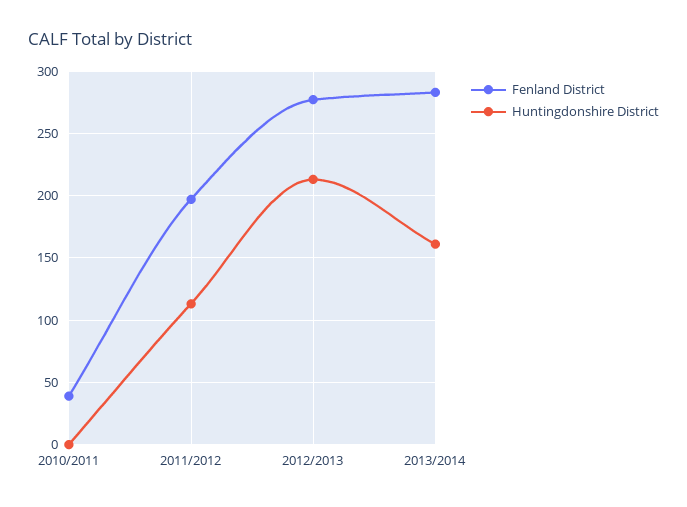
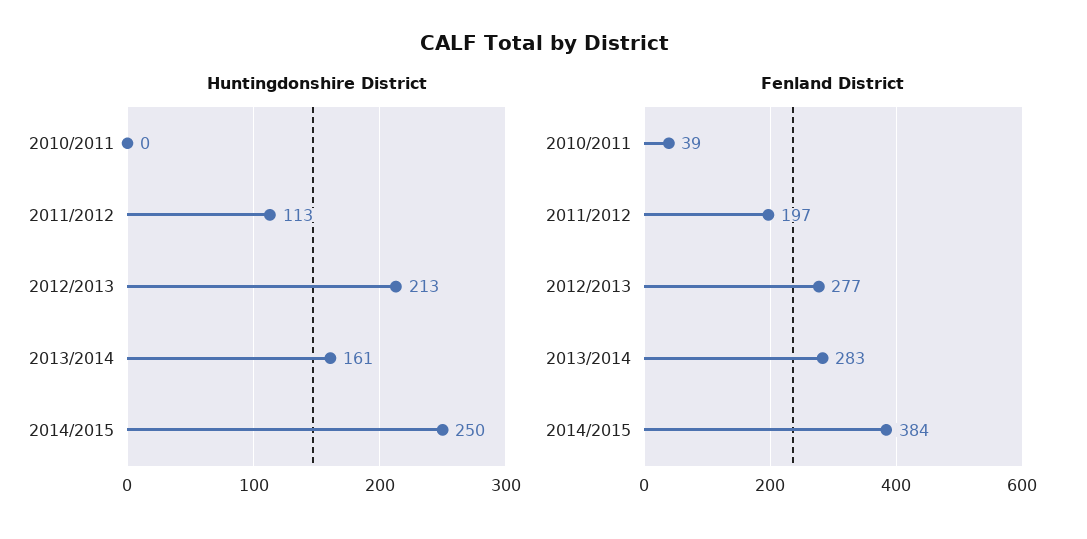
Huntingdonshire District, 2014/2015: none -> 250
Fenland District, 2014/2015: none -> 384

